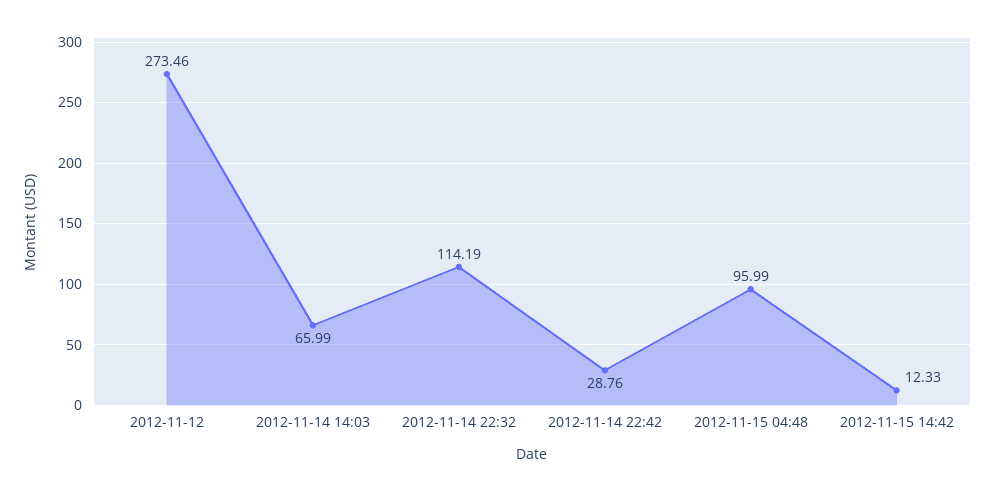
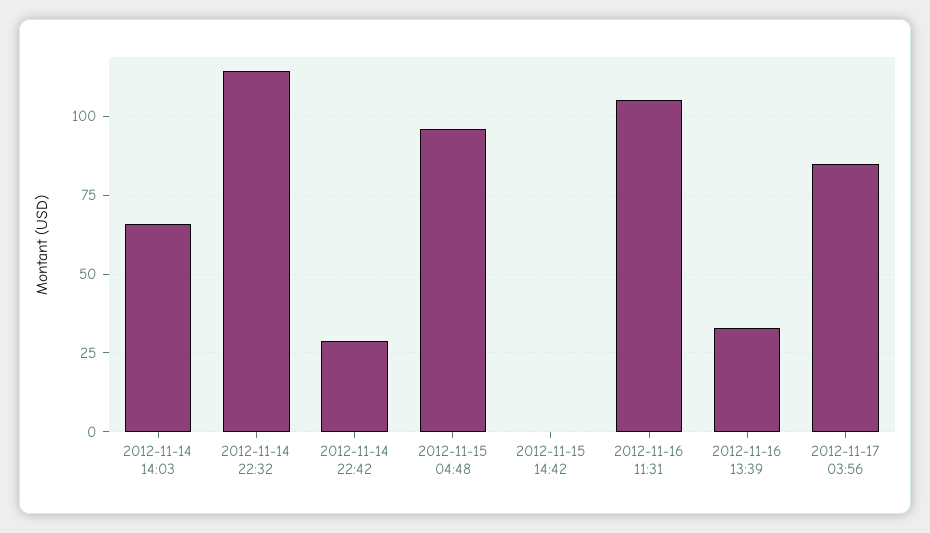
2012-11-12: 273.46 -> none
2012-11-15 14:42: 12.33 -> 0
2012-11-16 11:31: none -> 105
2012-11-16 13:39: none -> 32.5
2012-11-17 03:56: none -> 85

